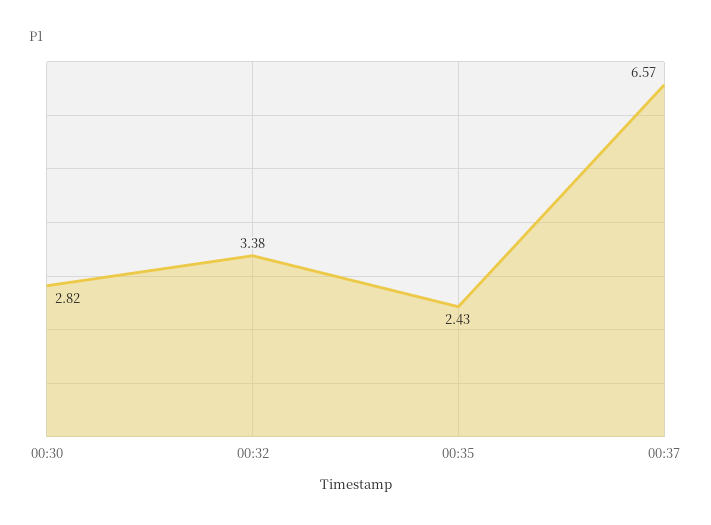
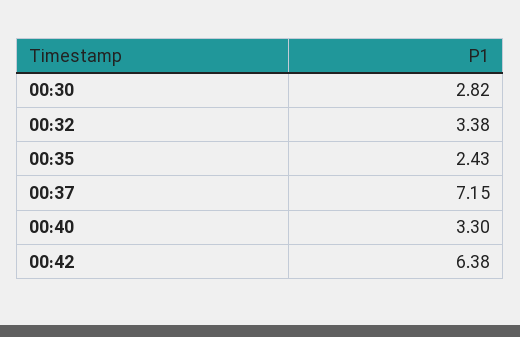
00:37: 6.57 -> 7.15
00:40: none -> 3.3
00:42: none -> 6.38

